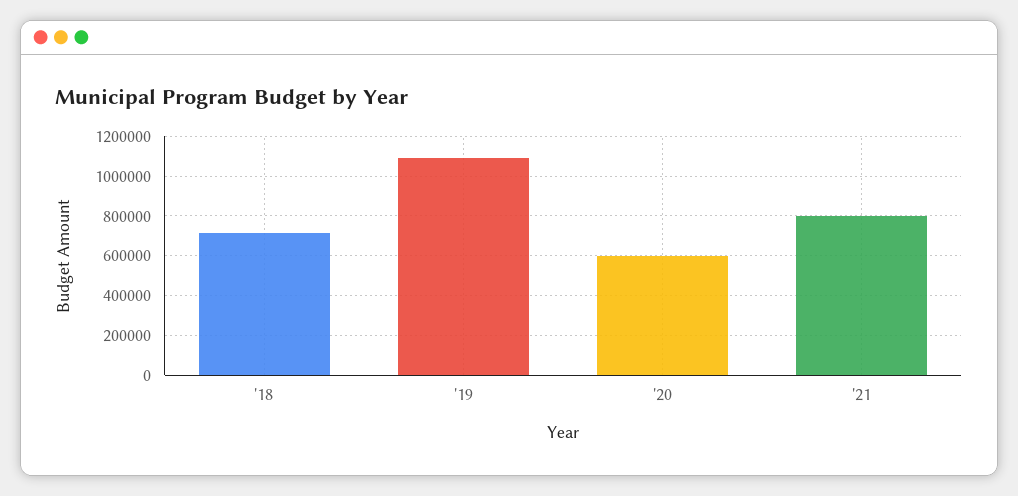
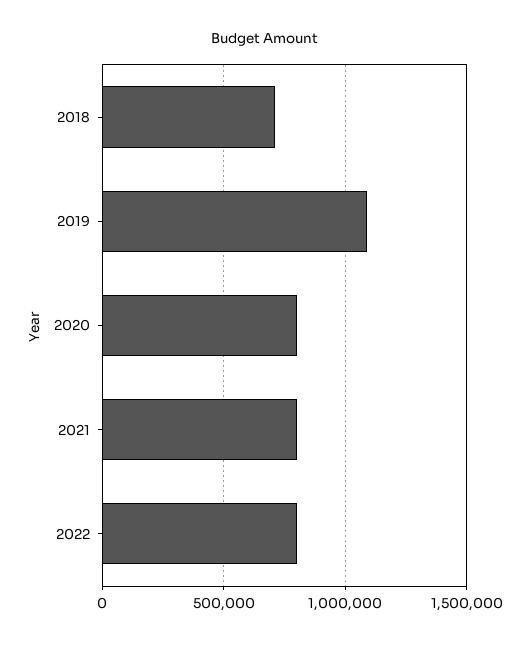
'20: 600000 -> 800000
2022: none -> 800000

